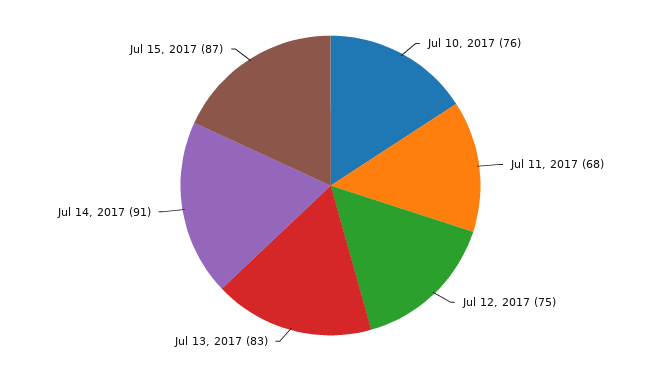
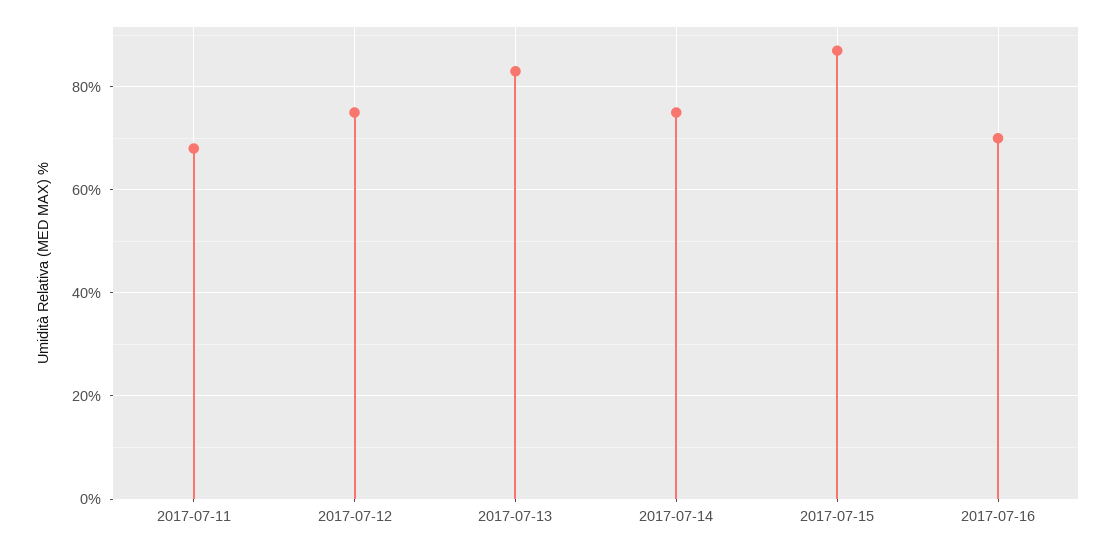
Jul 10, 2017: 76 -> none
Jul 14, 2017: 91 -> 75
2017-07-16: none -> 70

